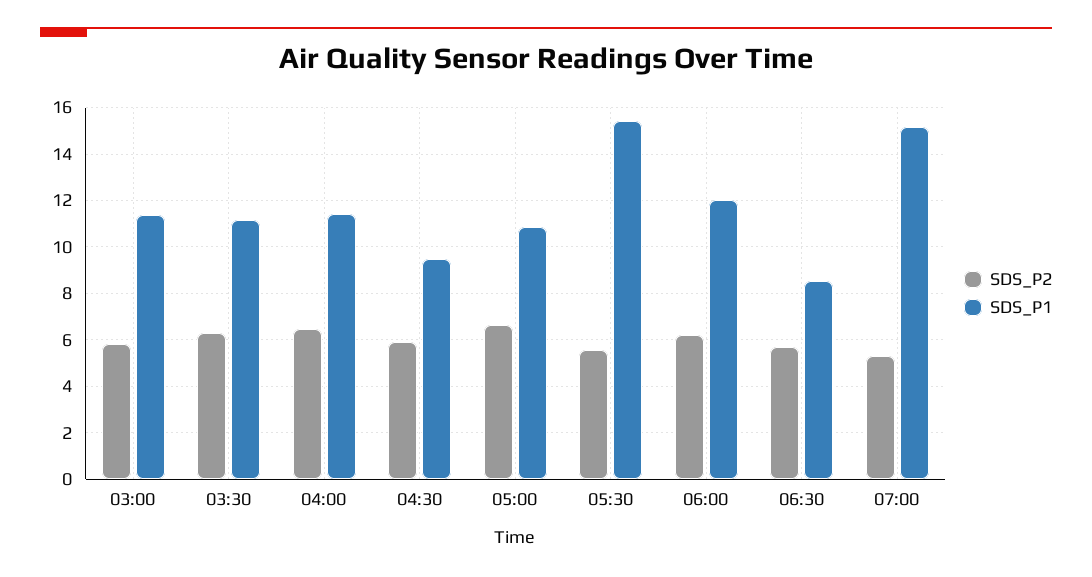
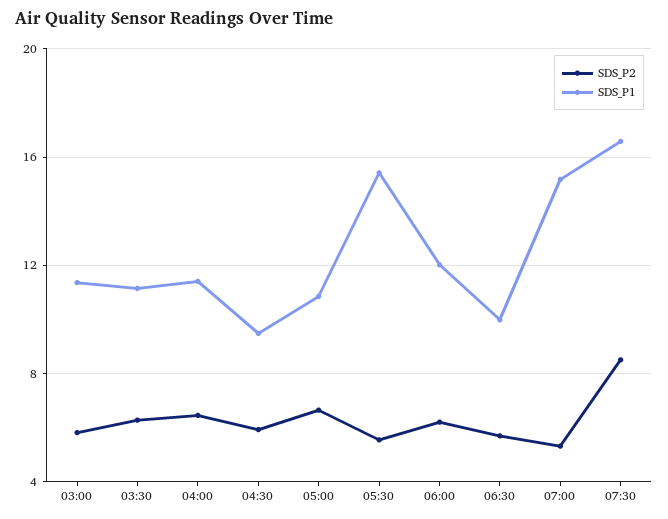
SDS_P1, 06:30: 8.5 -> 10
SDS_P2, 07:30: none -> 8.5
SDS_P1, 07:30: none -> 16.5

